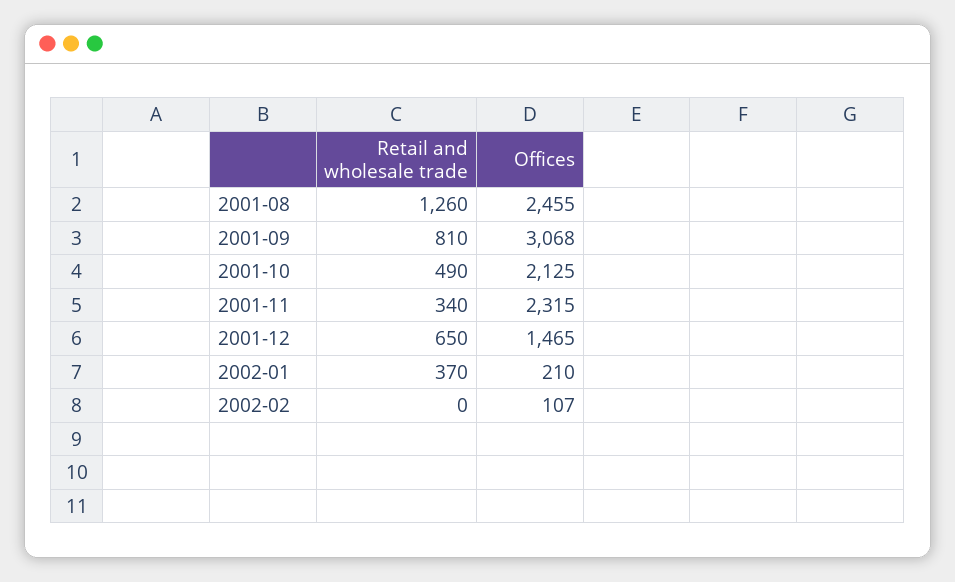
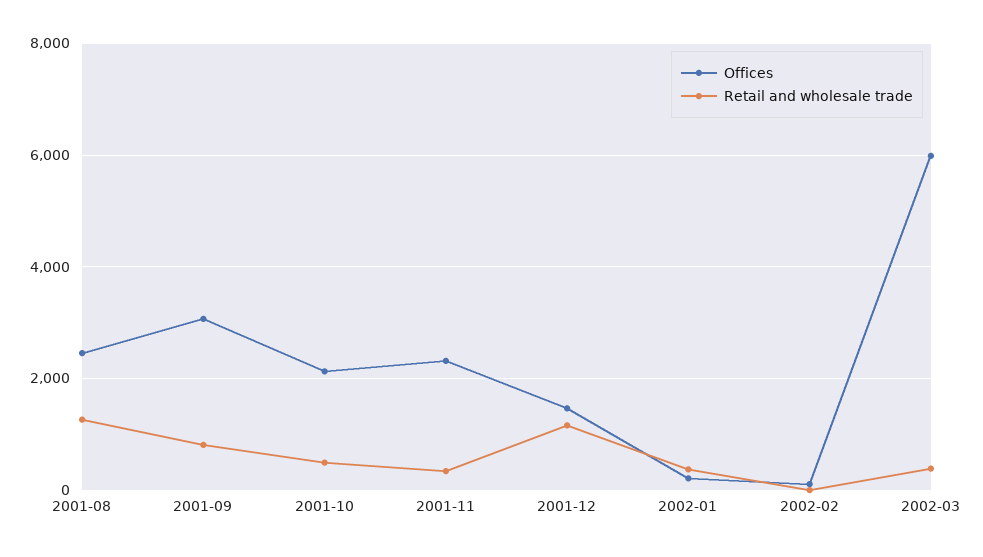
Retail and wholesale trade, 2001-12: 650 -> 1200
Offices, 2002-03: none -> 6000
Retail and wholesale trade, 2002-03: none -> 400

